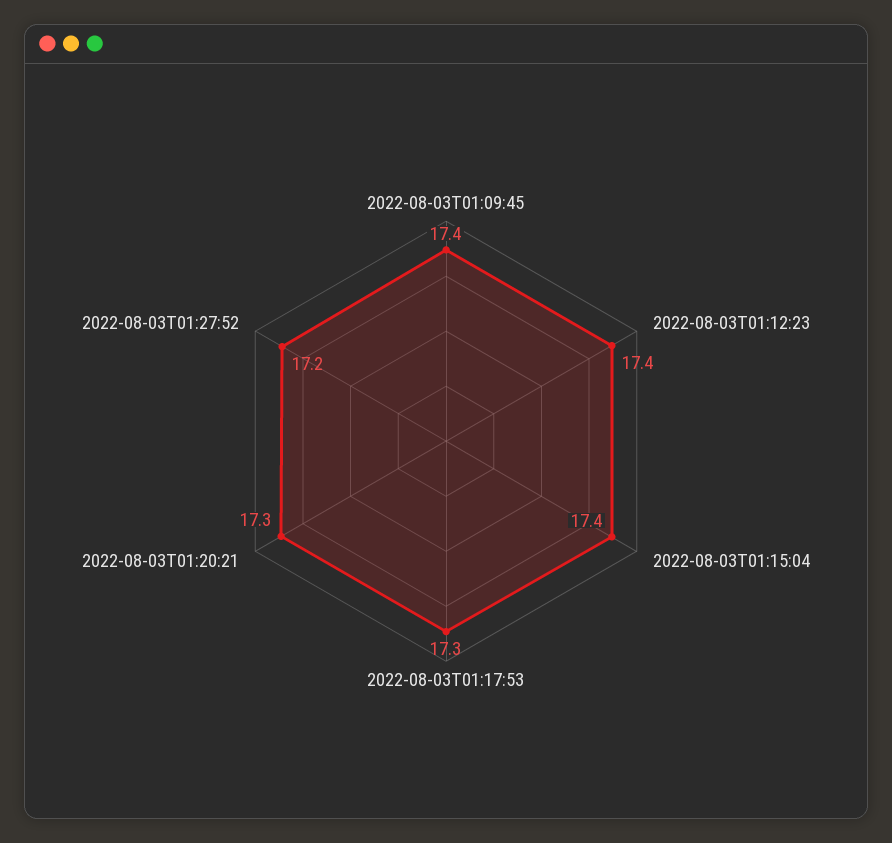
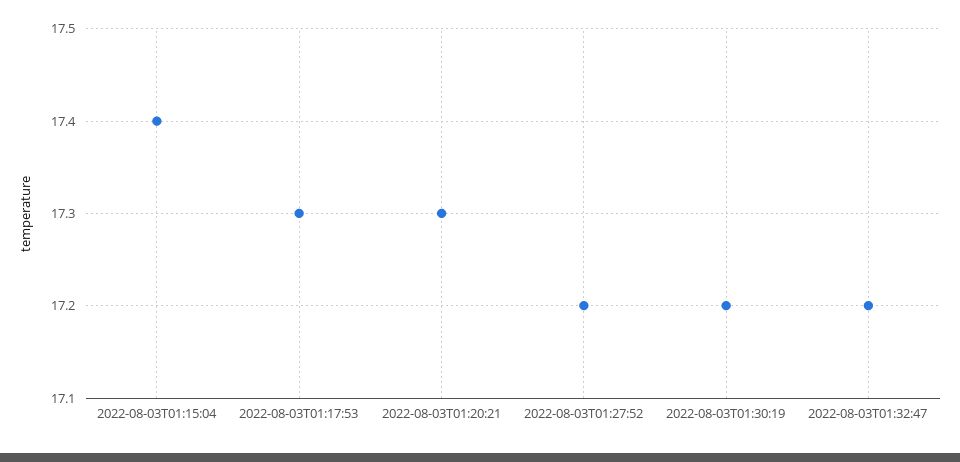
2022-08-03T01:09:45: 17.4 -> none
2022-08-03T01:12:23: 17.4 -> none
2022-08-03T01:30:19: none -> 17.2
2022-08-03T01:32:47: none -> 17.2

